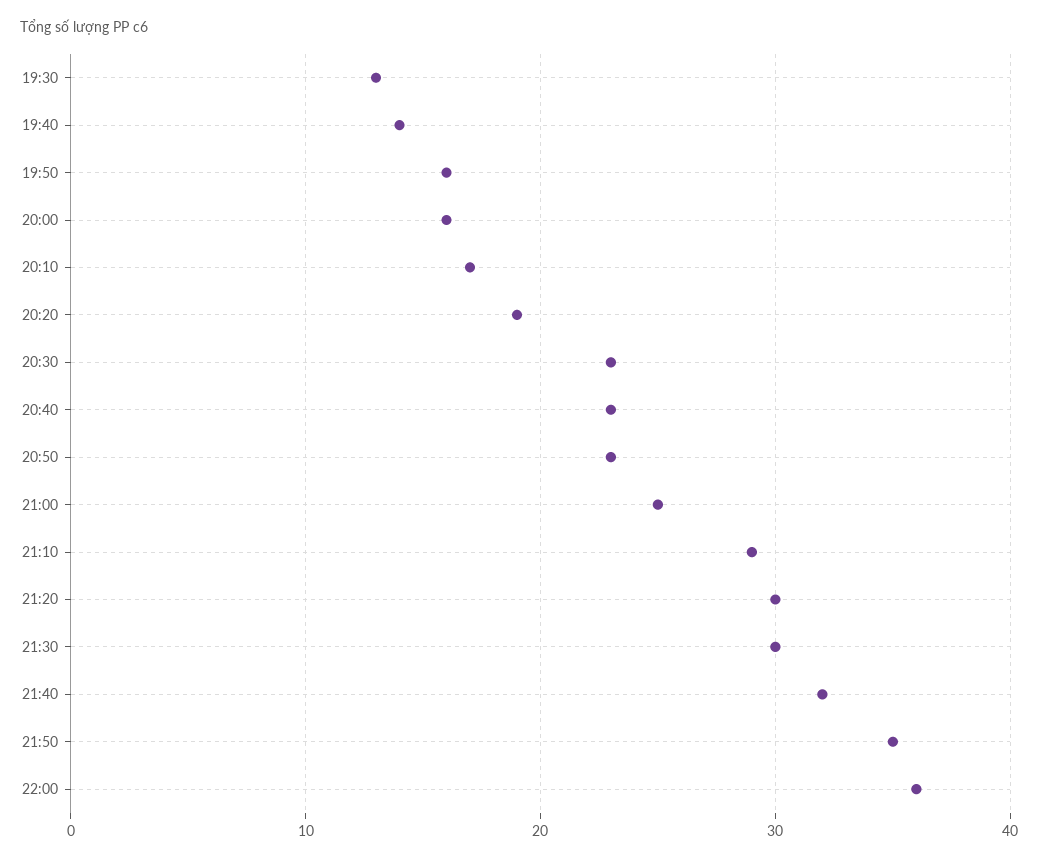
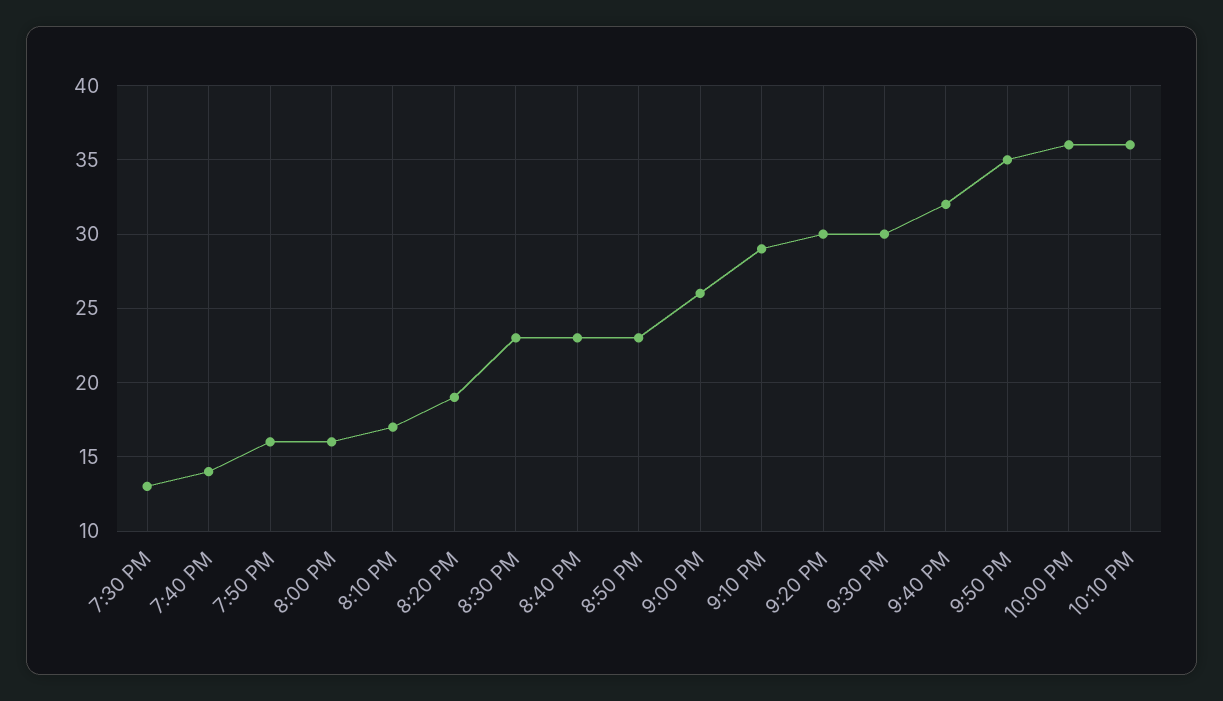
21:00: 25 -> 26
10:10 PM: none -> 36

